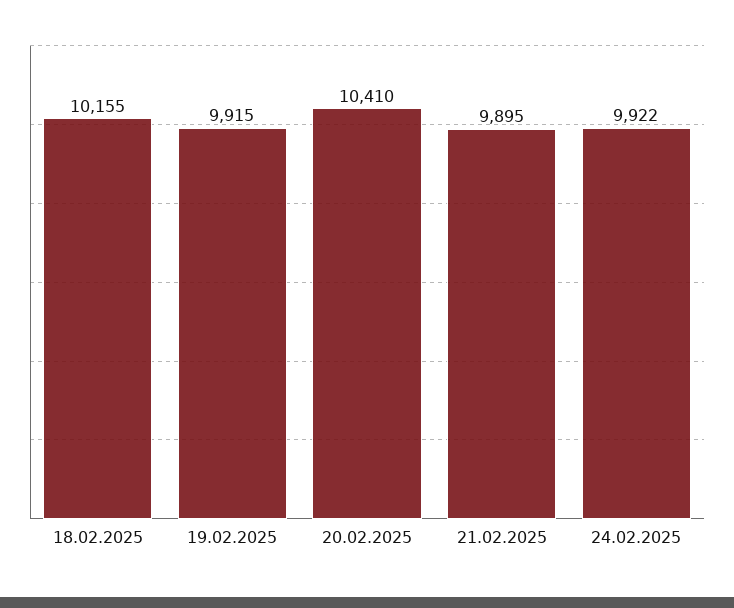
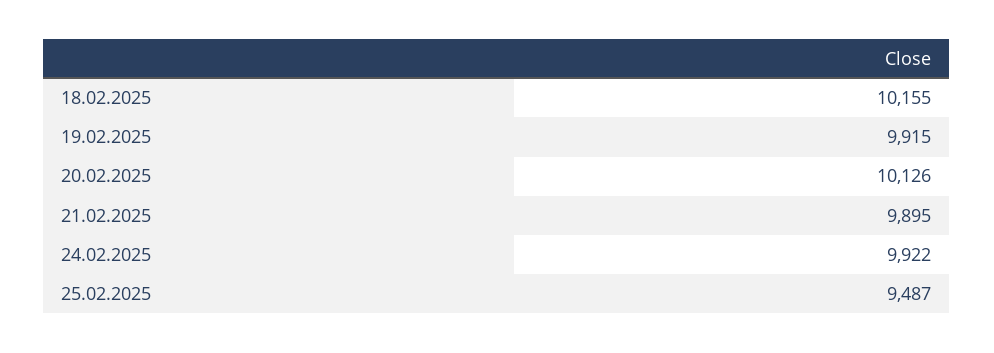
20.02.2025: 10410 -> 10126
25.02.2025: none -> 9487

